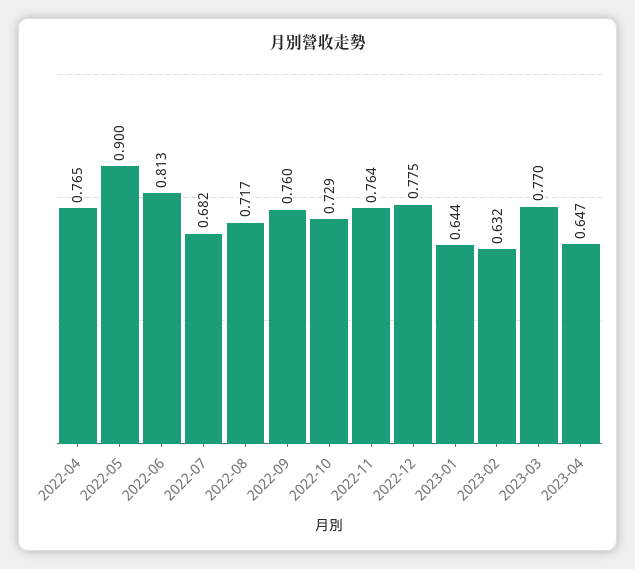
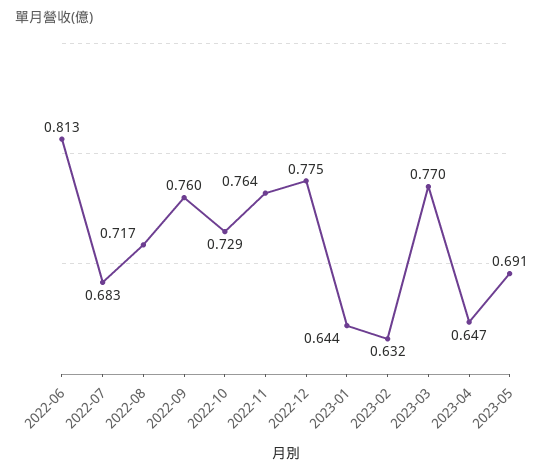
2022-04: 0.765 -> none
2022-05: 0.9 -> none
2022-07: 0.682 -> 0.683
2023-05: none -> 0.691

